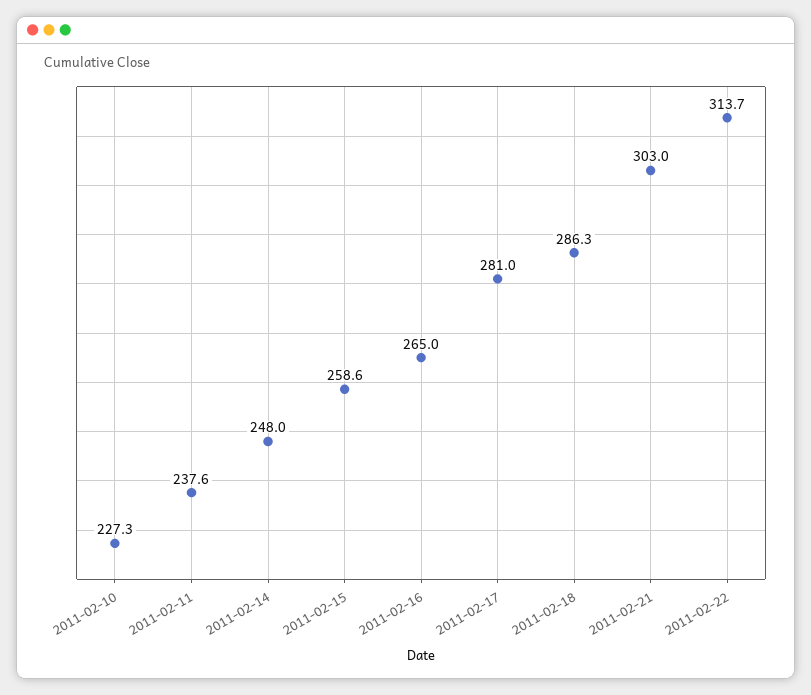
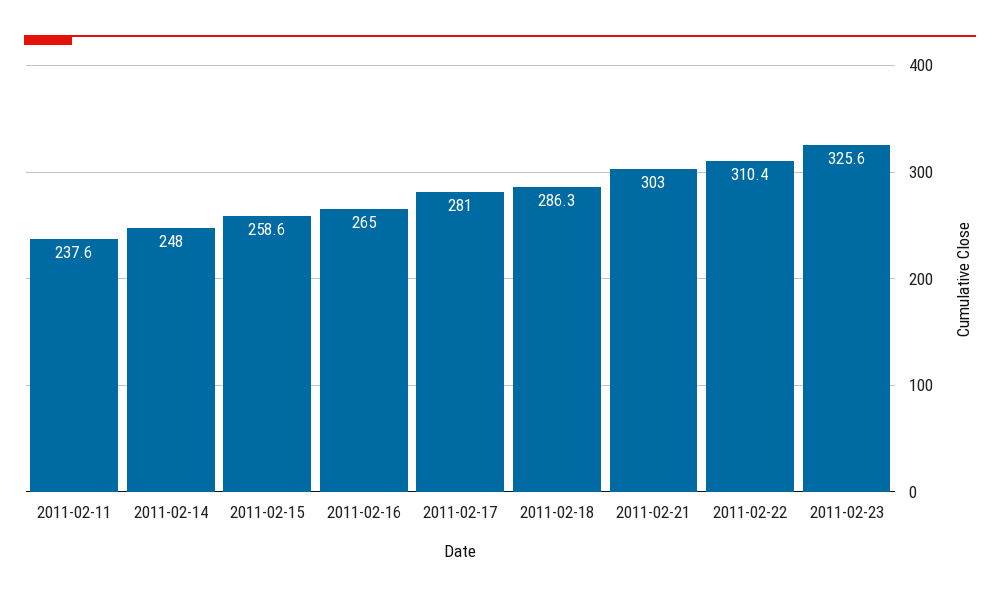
2011-02-10: 227.3 -> none
2011-02-22: 313.7 -> 310.4
2011-02-23: none -> 325.6

